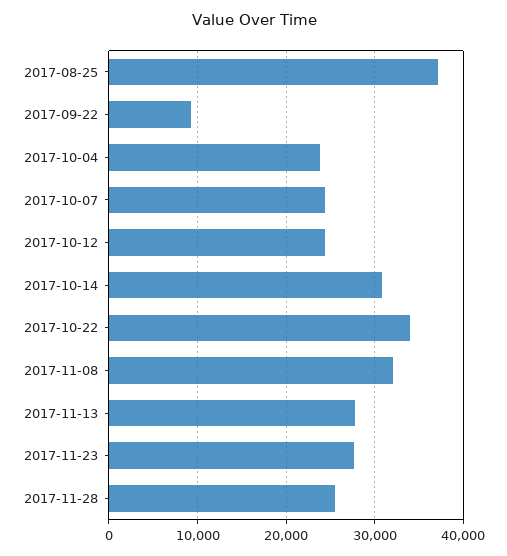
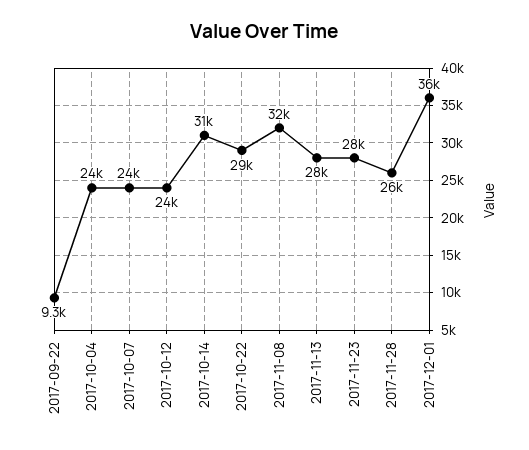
2017-08-25: 37000 -> none
2017-10-22: 34000 -> 29000
2017-12-01: none -> 36000

